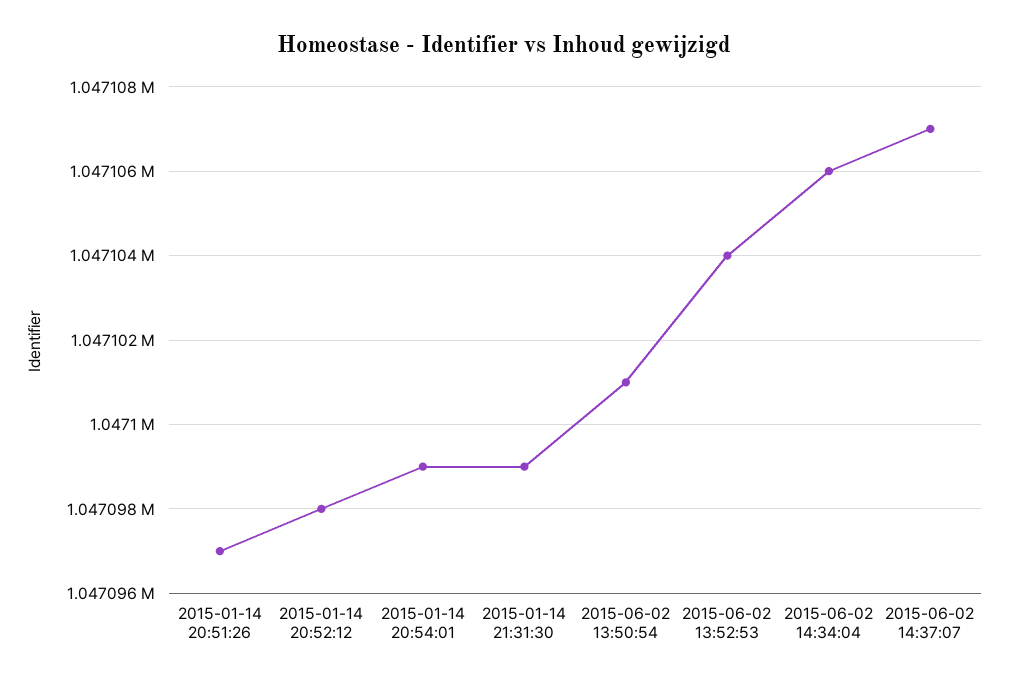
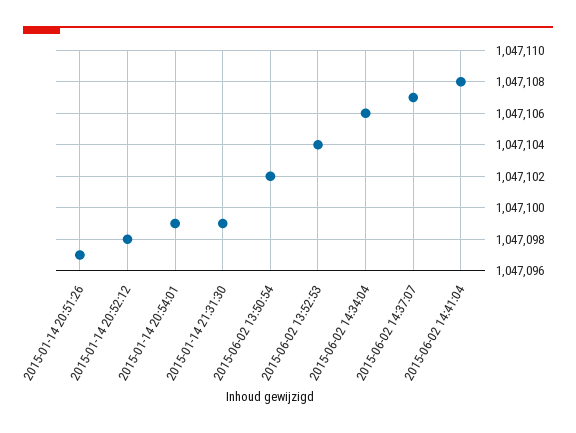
2015-06-02 13:50:54: 1047101 -> 1047102
2015-06-02 14:41:04: none -> 1047108

